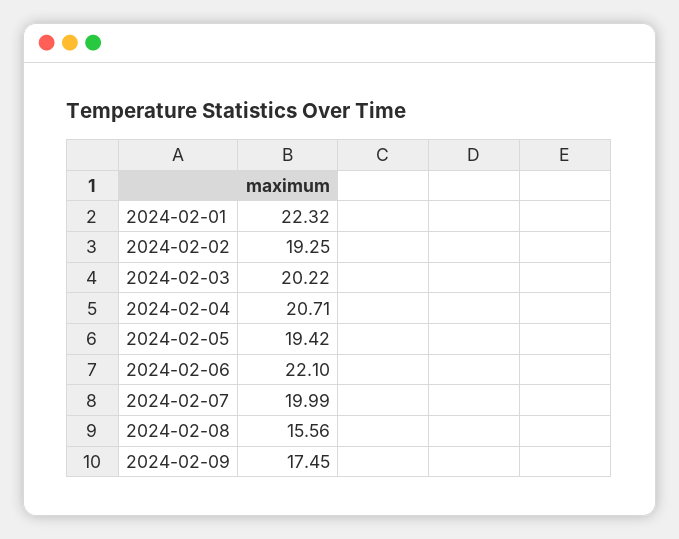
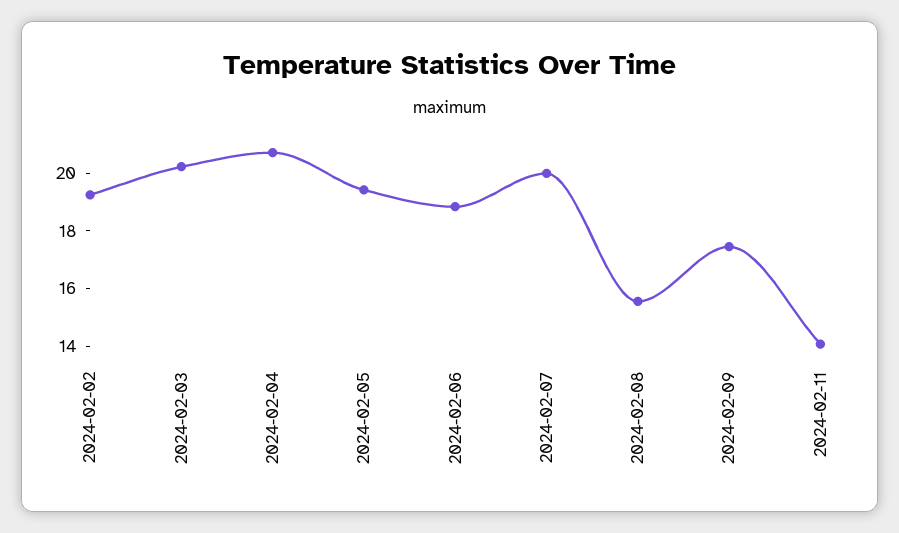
2024-02-01: 22.32 -> none
2024-02-06: 22.1 -> 19
2024-02-11: none -> 14

